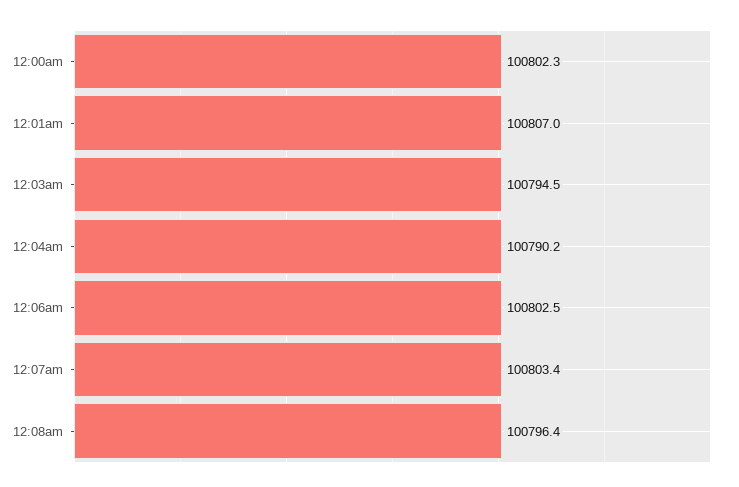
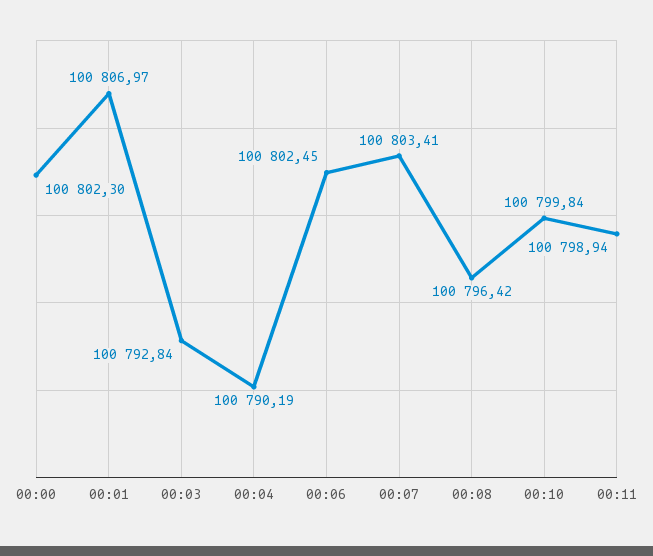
12:03am: 100794.5 -> 100792.84
00:10: none -> 100799.84
00:11: none -> 100798.94

